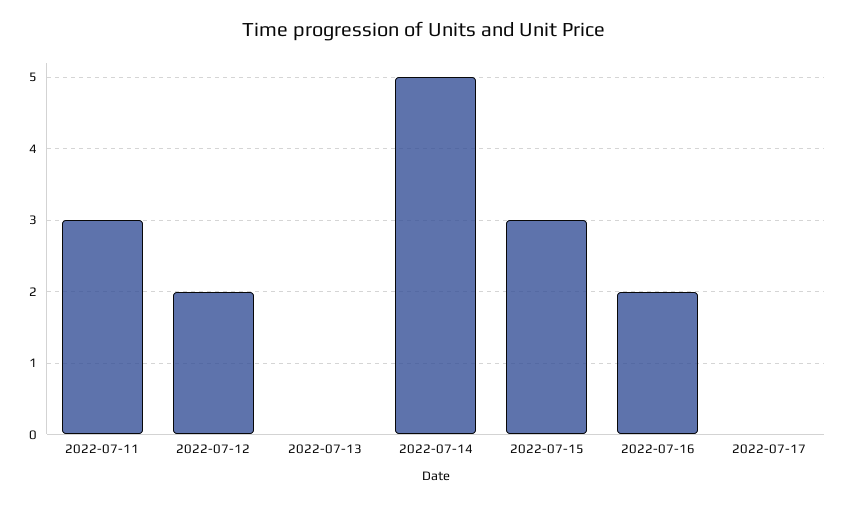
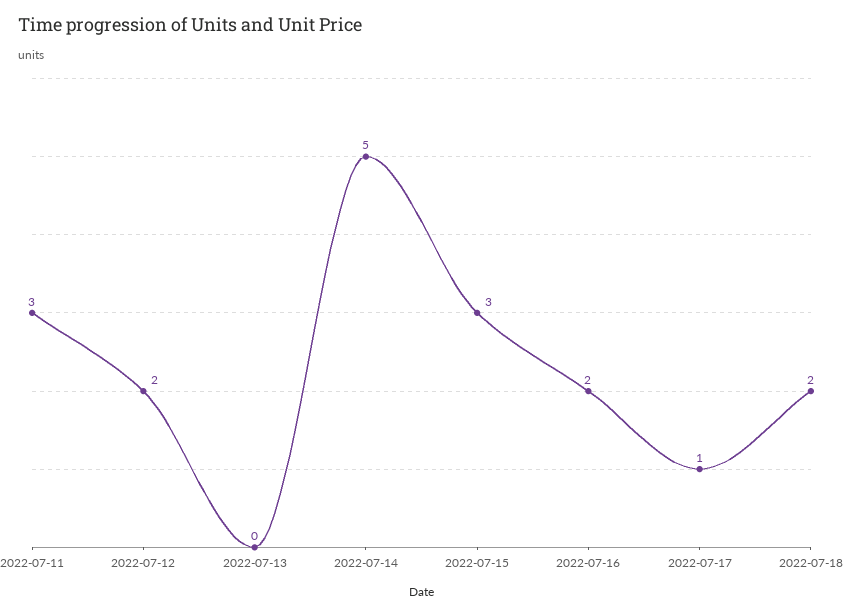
2022-07-17: 0 -> 1
2022-07-18: none -> 2

